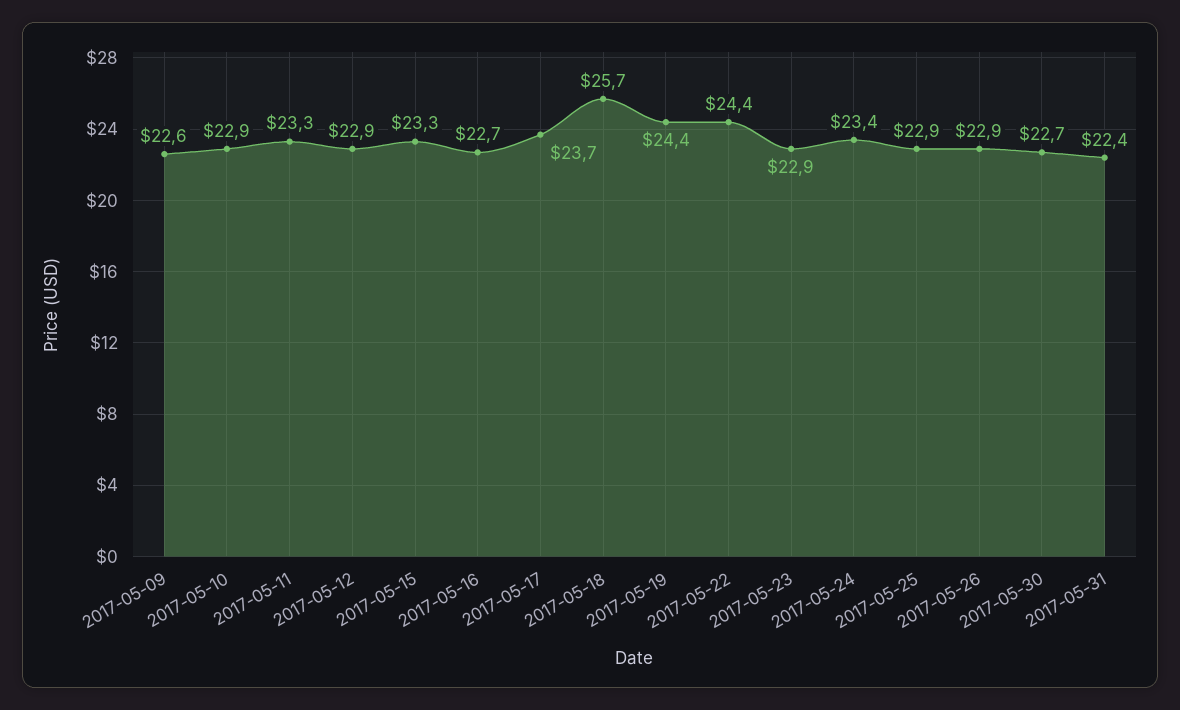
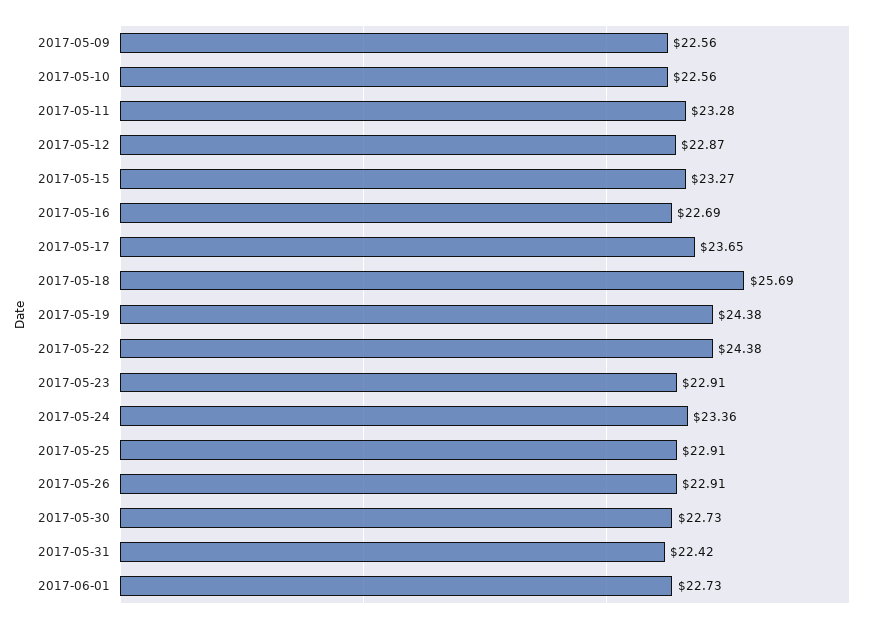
2017-05-10: 22.9 -> 22.56
2017-06-01: none -> 22.73

